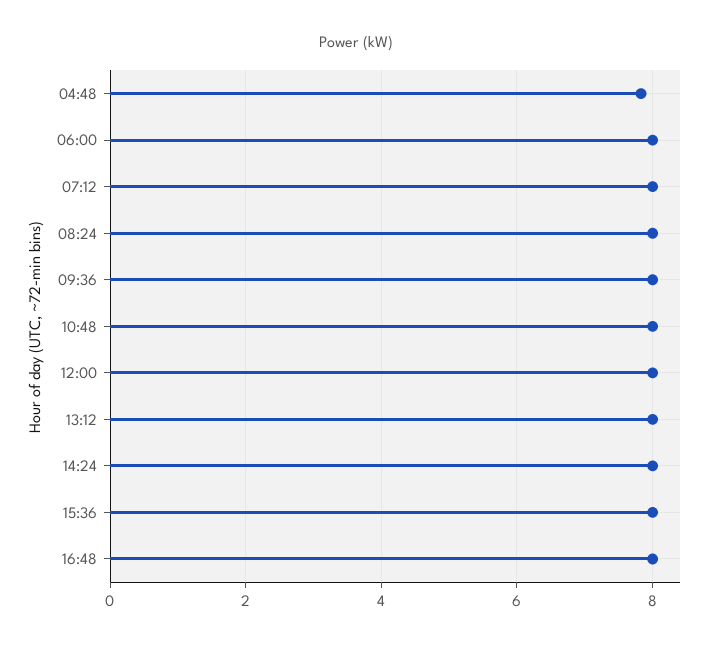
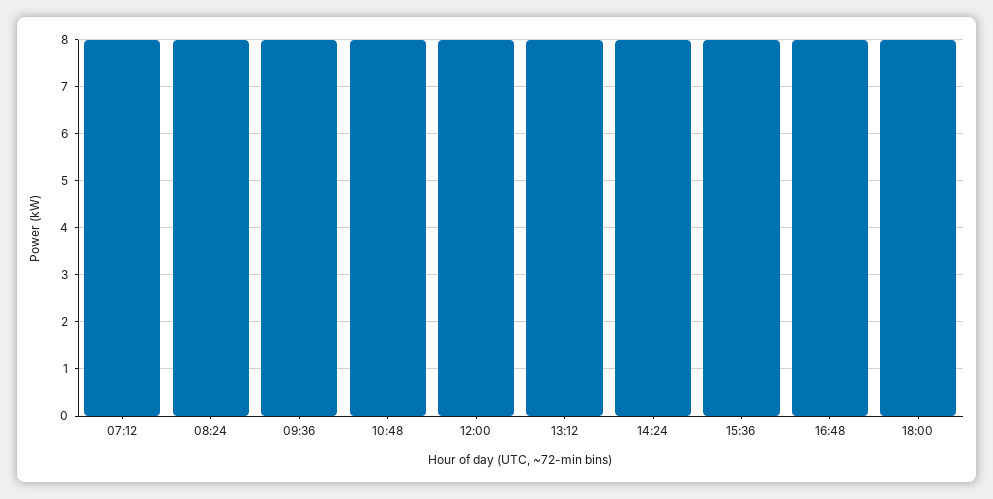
04:48: 7.8 -> none
06:00: 8 -> none
18:00: none -> 8

